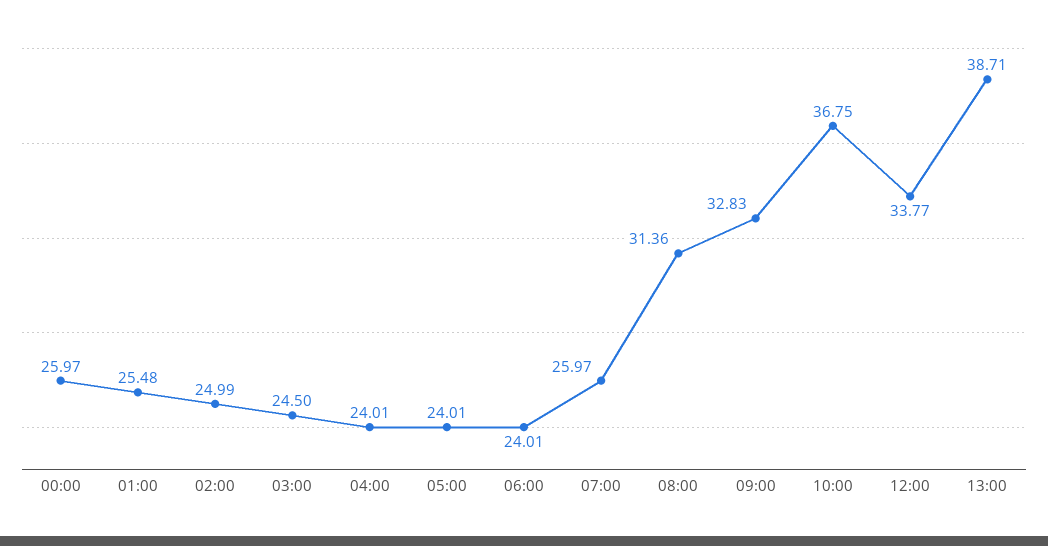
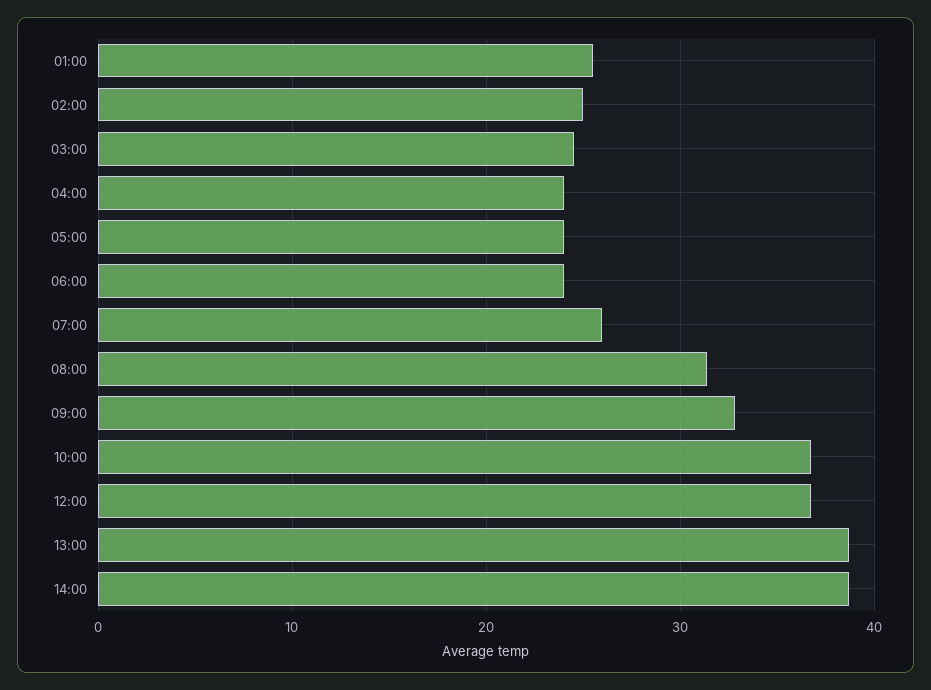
00:00: 25.97 -> none
12:00: 33.77 -> 37
14:00: none -> 39

